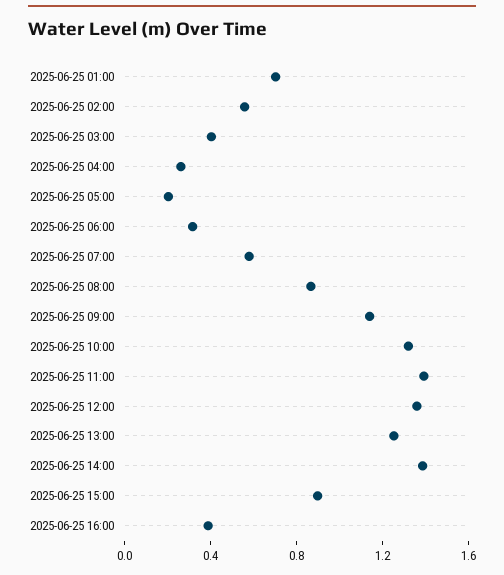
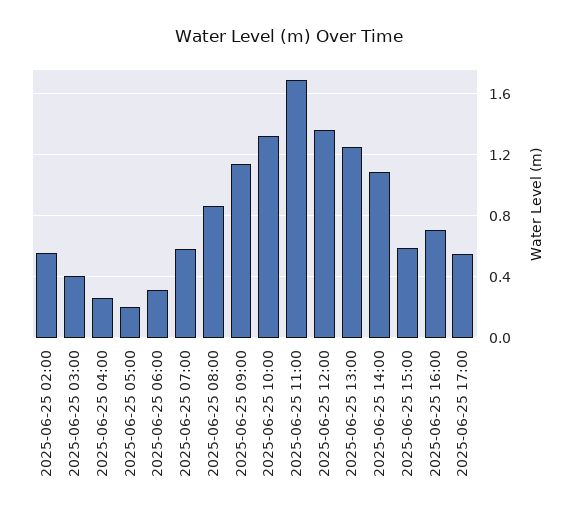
2025-06-25 01:00: 0.7 -> none
2025-06-25 11:00: 1.4 -> 1.7
2025-06-25 14:00: 1.4 -> 1.1
2025-06-25 15:00: 0.9 -> 0.6
2025-06-25 16:00: 0.4 -> 0.7
2025-06-25 17:00: none -> 0.55

